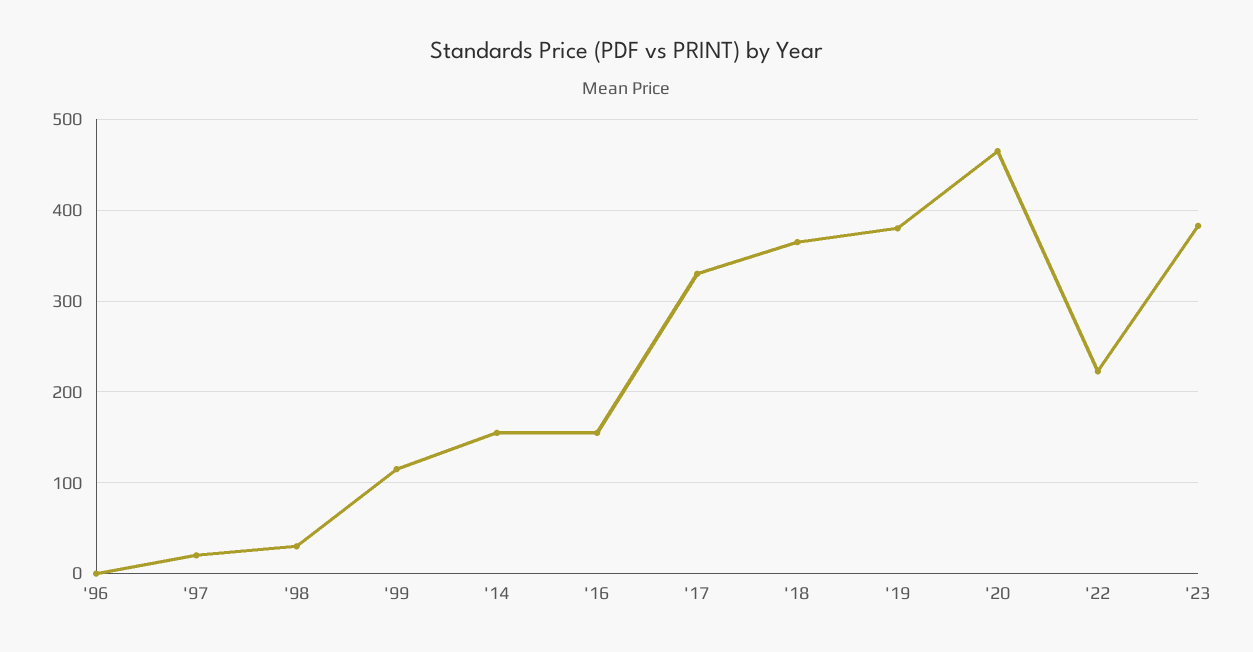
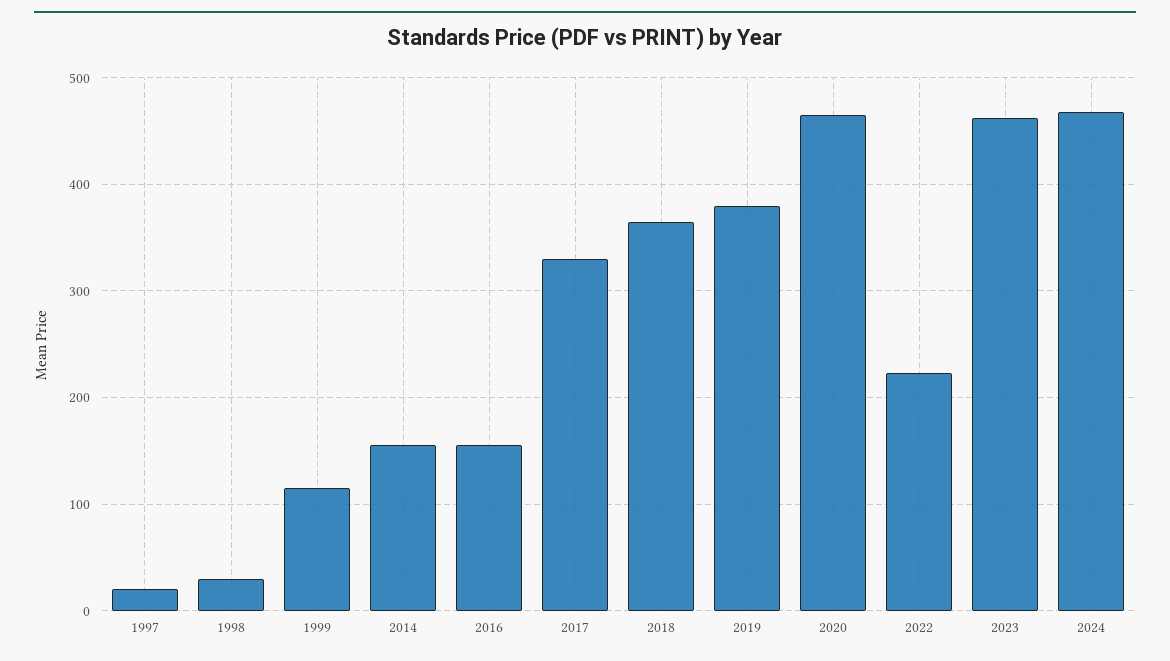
'96: 0 -> none
'23: 380 -> 460
2024: none -> 470

